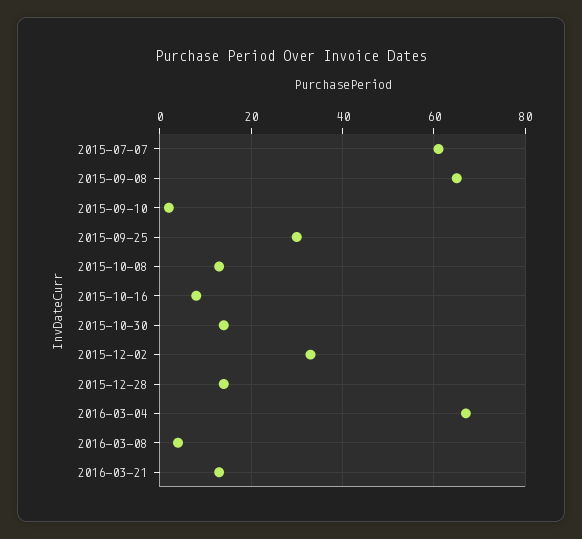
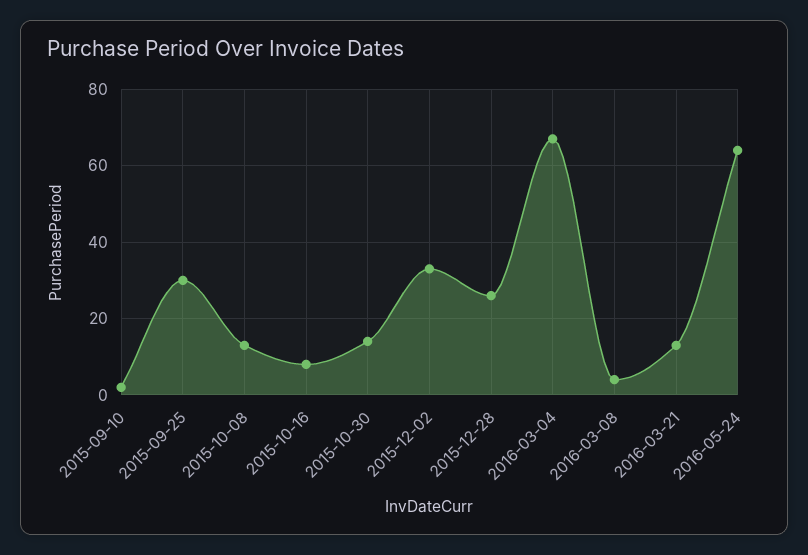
2015-07-07: 60 -> none
2015-09-08: 65 -> none
2015-12-28: 15 -> 25
2016-05-24: none -> 65

